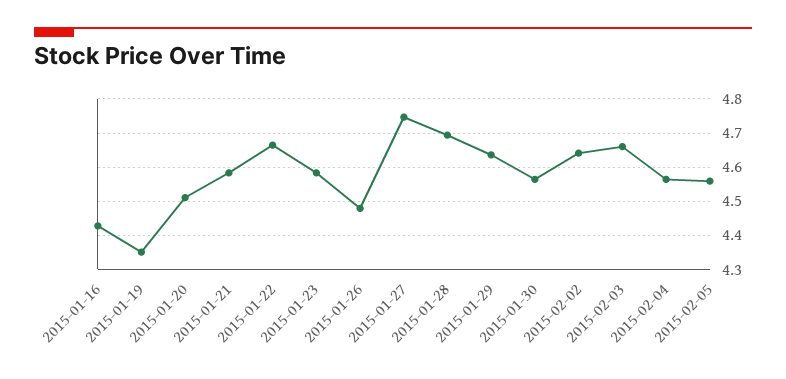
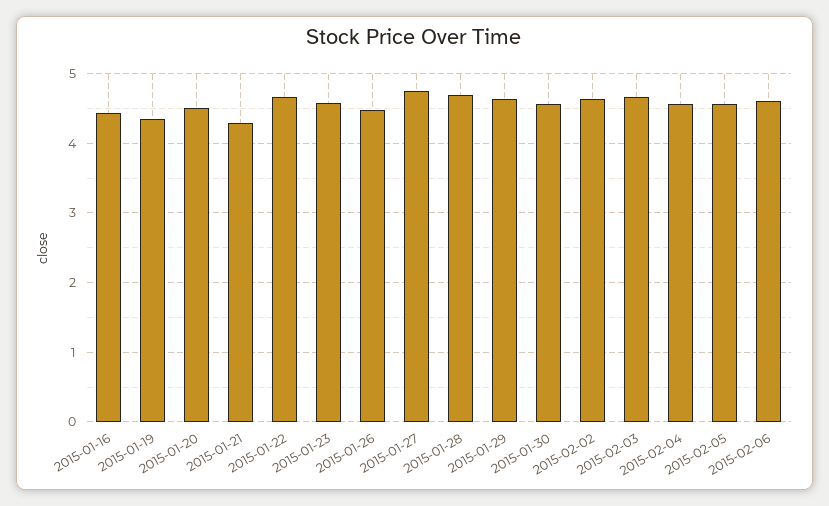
2015-01-21: 4.58 -> 4.3
2015-02-06: none -> 4.6

